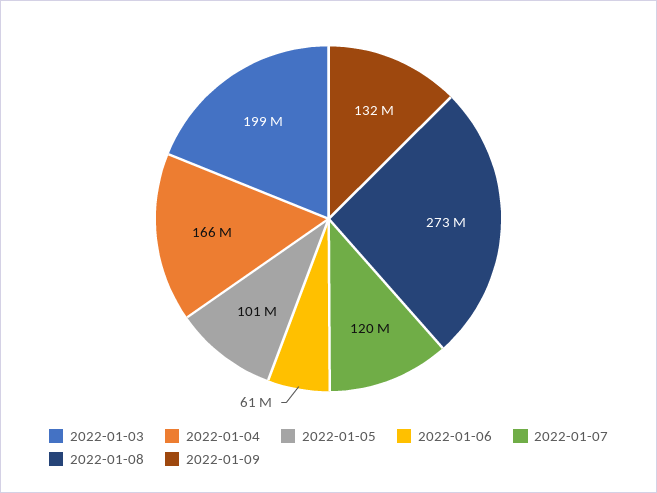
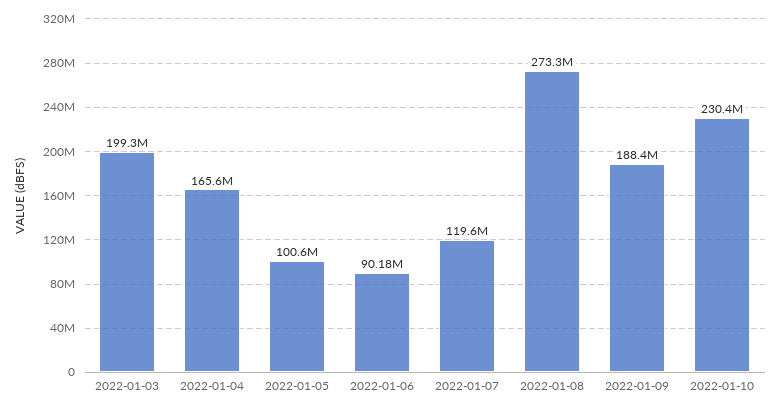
2022-01-06: 61000000 -> 90180000
2022-01-09: 132000000 -> 188400000
2022-01-10: none -> 230400000

